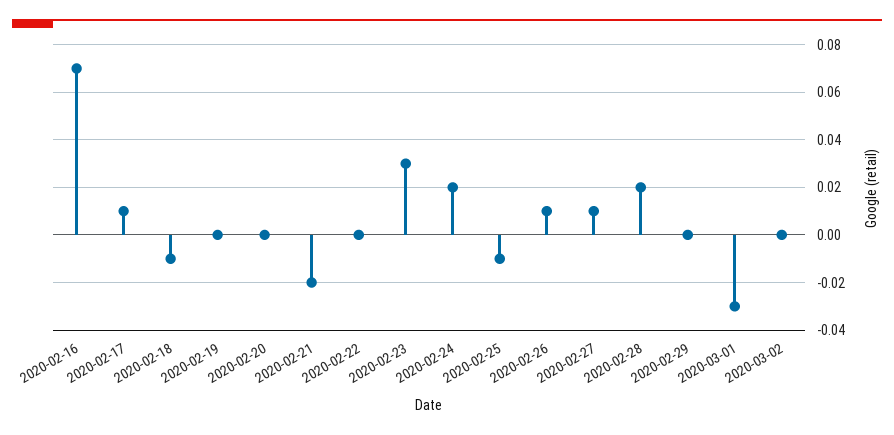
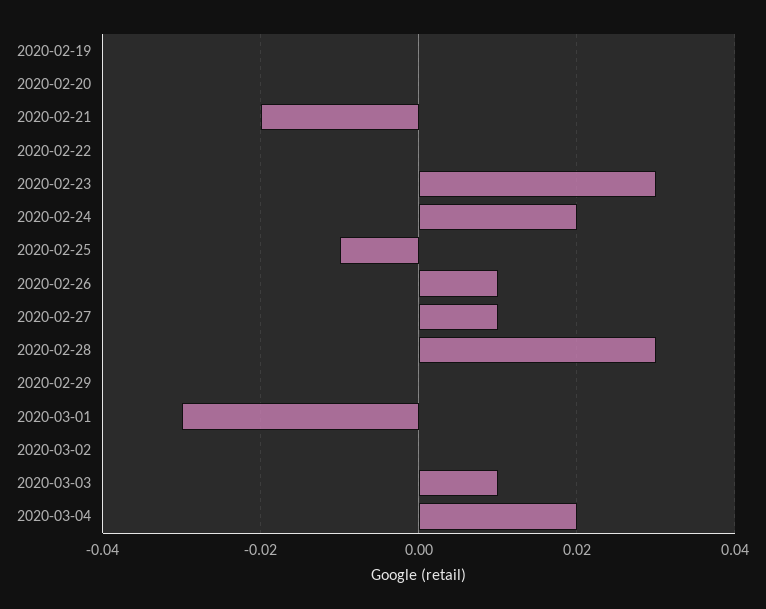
2020-02-16: 0.07 -> none
2020-02-17: 0.01 -> none
2020-02-18: -0.01 -> none
2020-02-28: 0.02 -> 0.03
2020-03-03: none -> 0.01
2020-03-04: none -> 0.02

